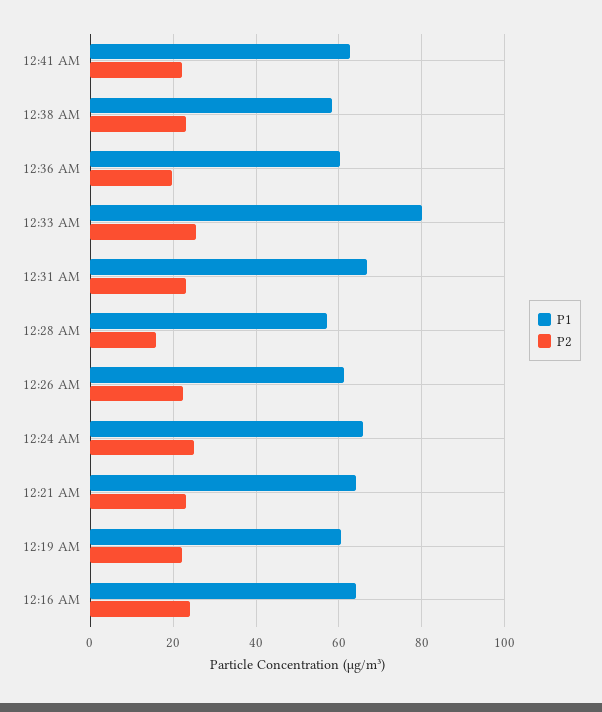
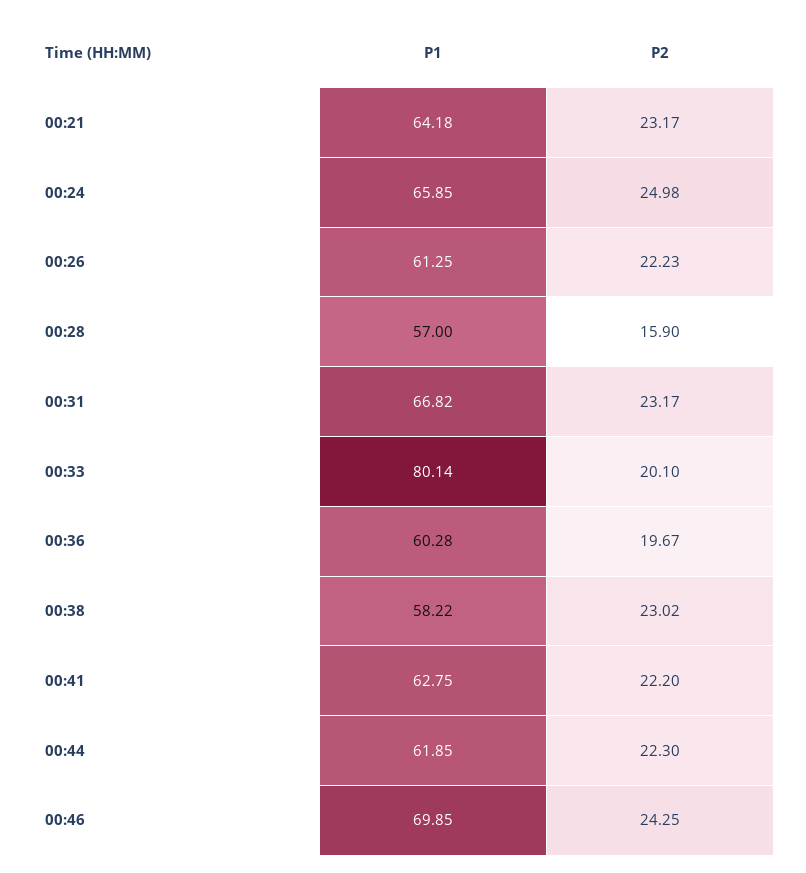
P2, 12:33 AM: 26 -> 20.1
P1, 12:19 AM: 60 -> none
P2, 12:19 AM: 22 -> none
P1, 12:16 AM: 64 -> none
P2, 12:16 AM: 24 -> none
P1, 00:44: none -> 61.85
P2, 00:44: none -> 22.3
P1, 00:46: none -> 69.85
P2, 00:46: none -> 24.25

